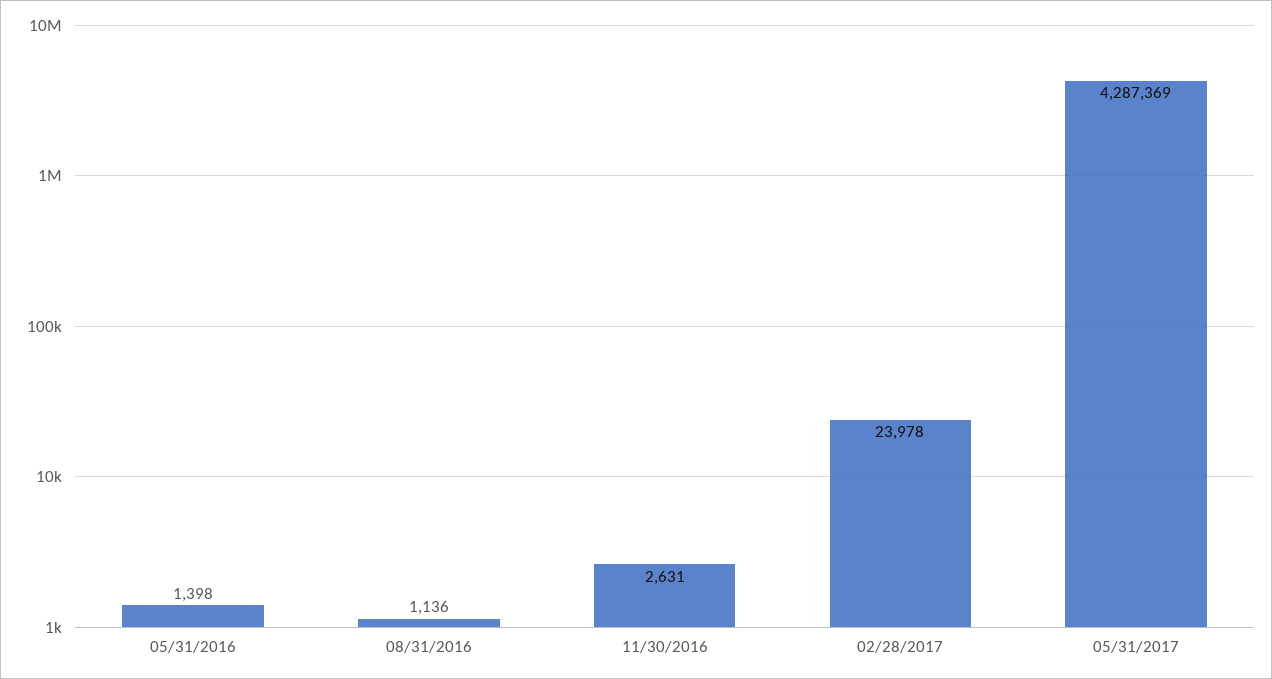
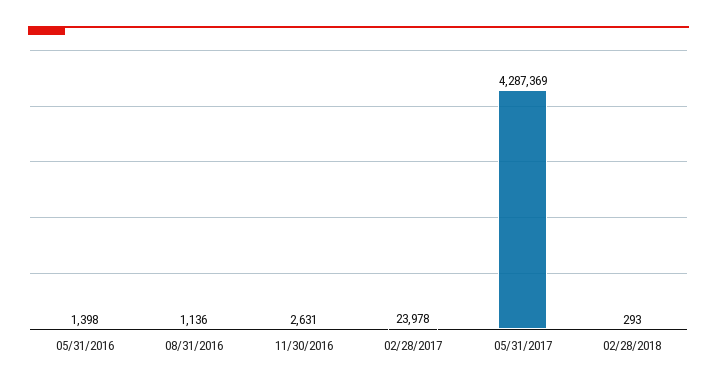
02/28/2018: none -> 293

